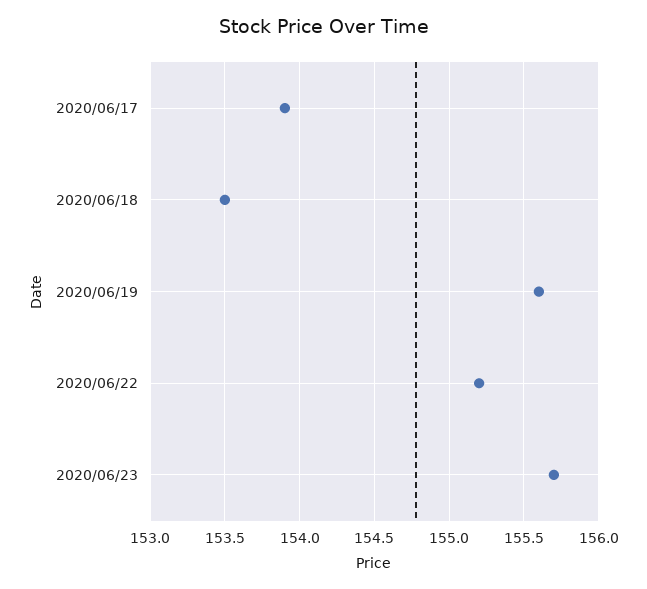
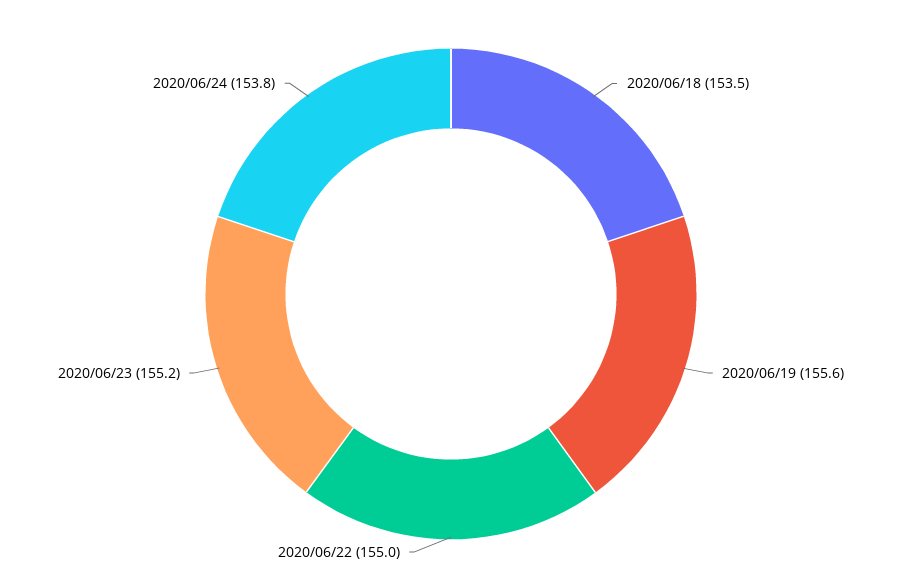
2020/06/17: 153.9 -> none
2020/06/22: 155.2 -> 155
2020/06/23: 155.7 -> 155.2
2020/06/24: none -> 153.8

